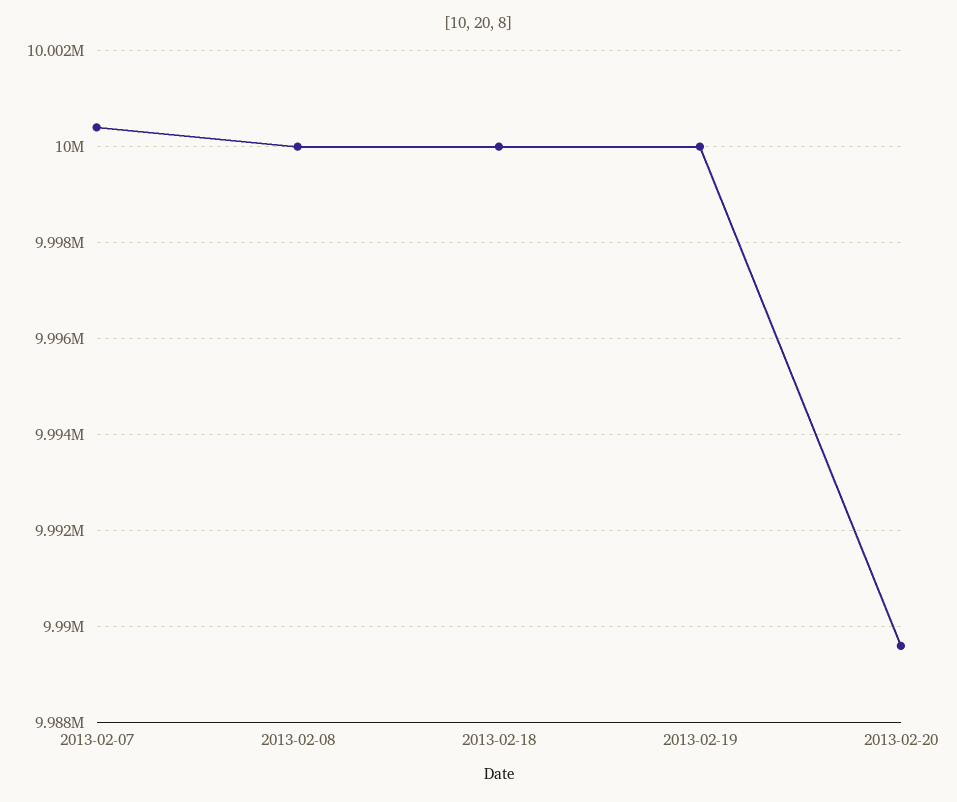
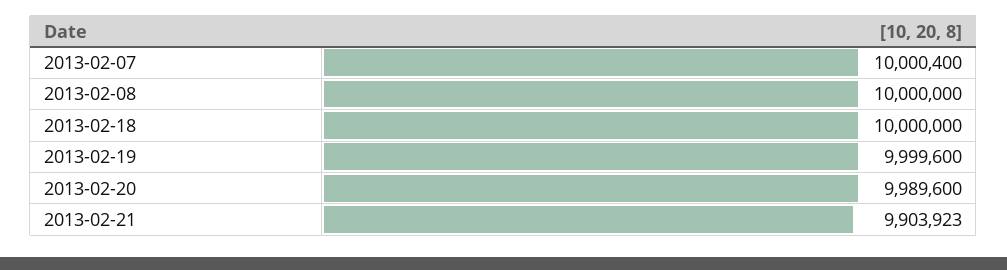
2013-02-19: 10000000 -> 9999600
2013-02-21: none -> 9903923

